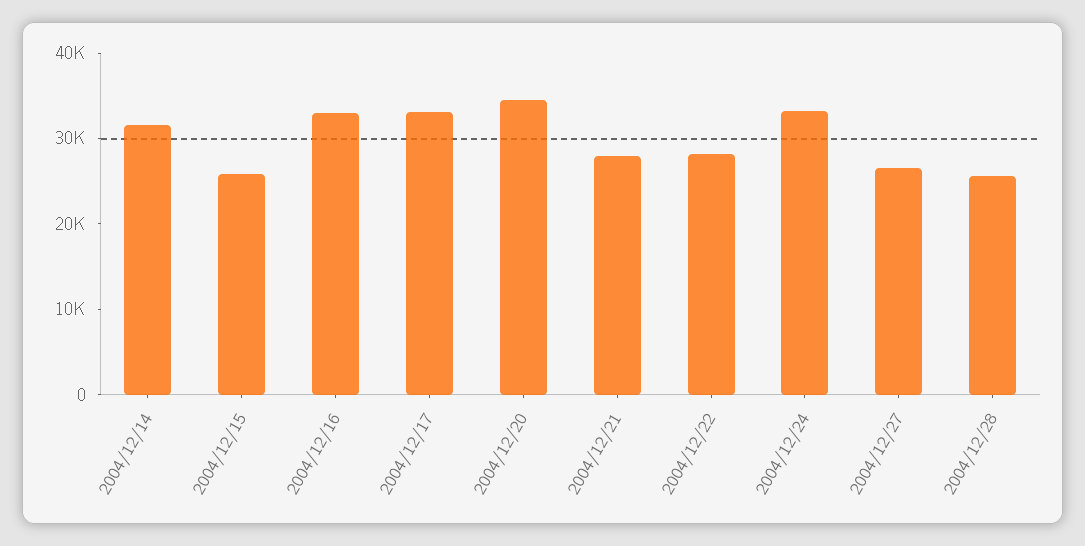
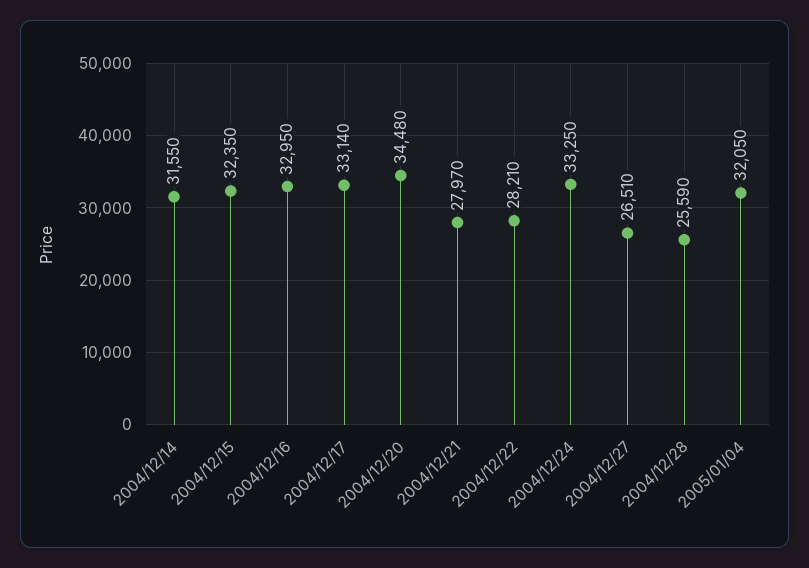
2004/12/15: 26000 -> 32350
2005/01/04: none -> 32050

